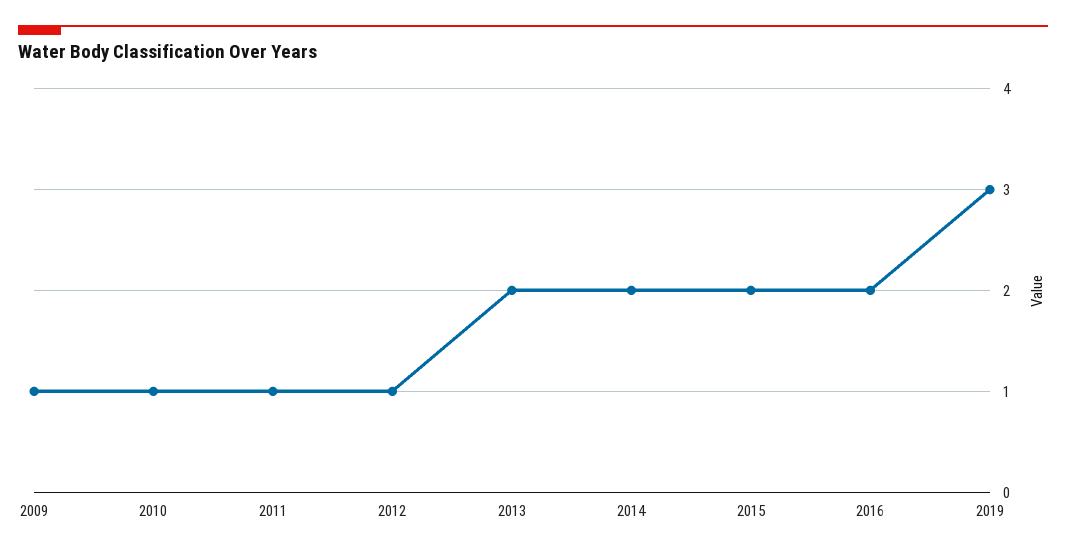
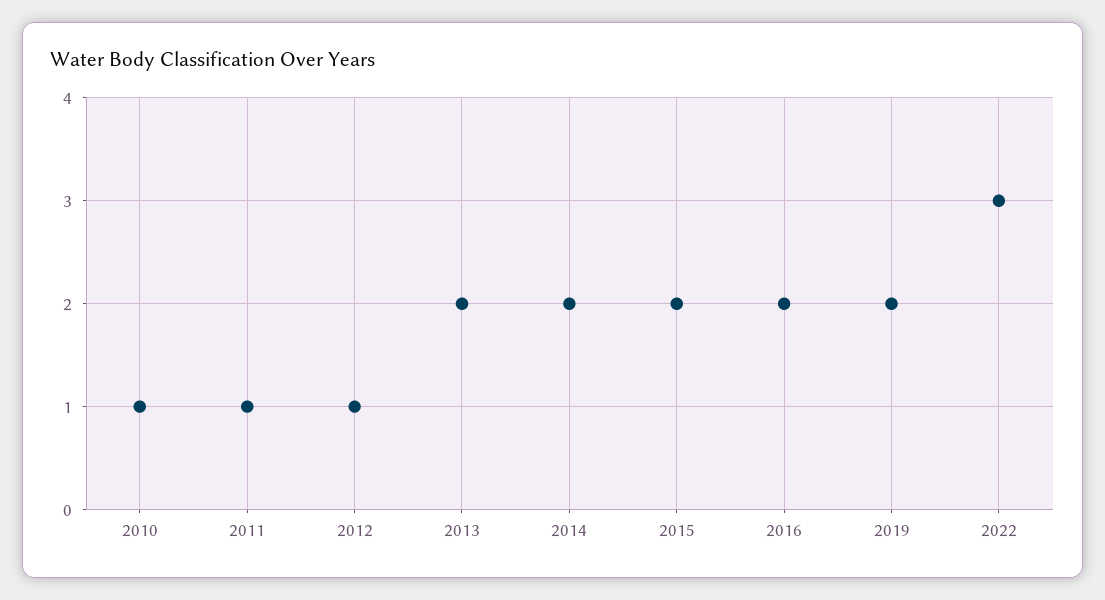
2009: 1 -> none
2019: 3 -> 2
2022: none -> 3

